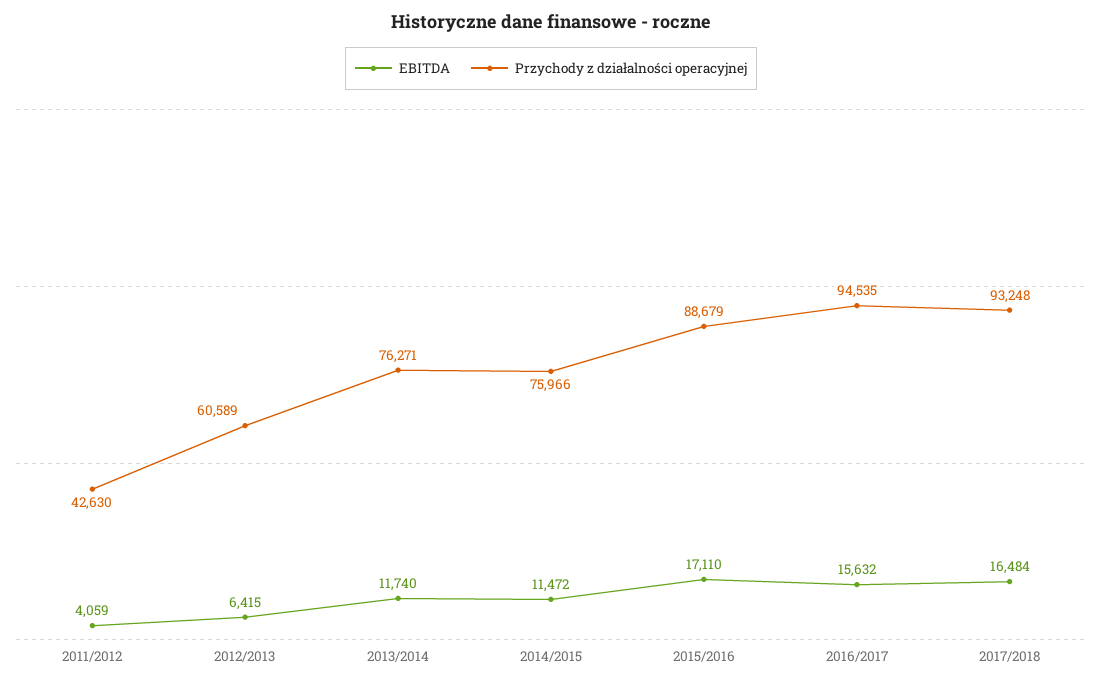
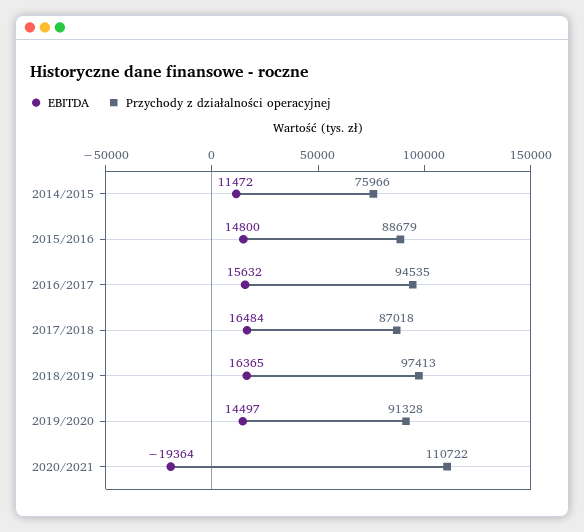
EBITDA, 2011/2012: 4059 -> none
Przychody z działalności operacyjnej, 2011/2012: 42630 -> none
EBITDA, 2012/2013: 6415 -> none
Przychody z działalności operacyjnej, 2012/2013: 60589 -> none
EBITDA, 2013/2014: 11740 -> none
Przychody z działalności operacyjnej, 2013/2014: 76271 -> none
EBITDA, 2015/2016: 17110 -> 14800
Przychody z działalności operacyjnej, 2017/2018: 93248 -> 87018
EBITDA, 2018/2019: none -> 16365
Przychody z działalności operacyjnej, 2018/2019: none -> 97413
EBITDA, 2019/2020: none -> 14497
Przychody z działalności operacyjnej, 2019/2020: none -> 91328
EBITDA, 2020/2021: none -> -19364
Przychody z działalności operacyjnej, 2020/2021: none -> 110722

